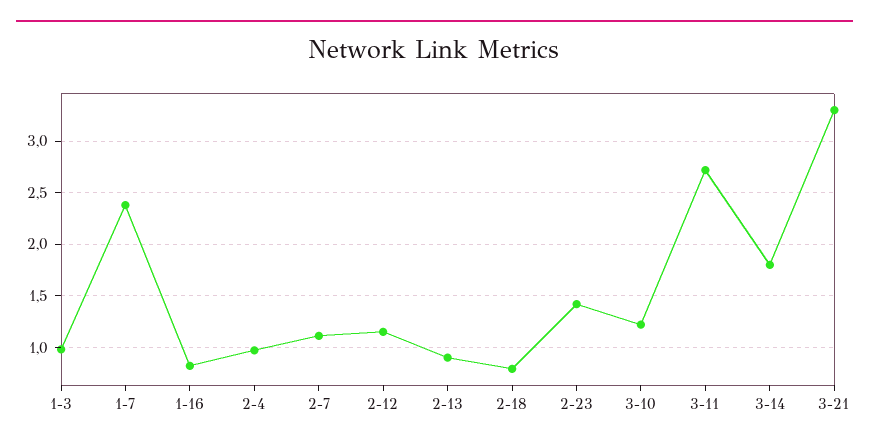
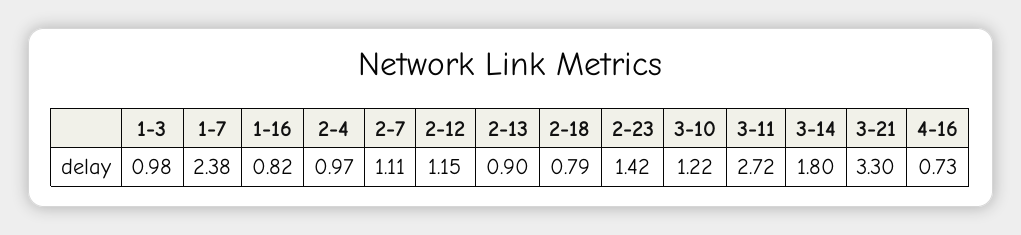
4-16: none -> 0.73

